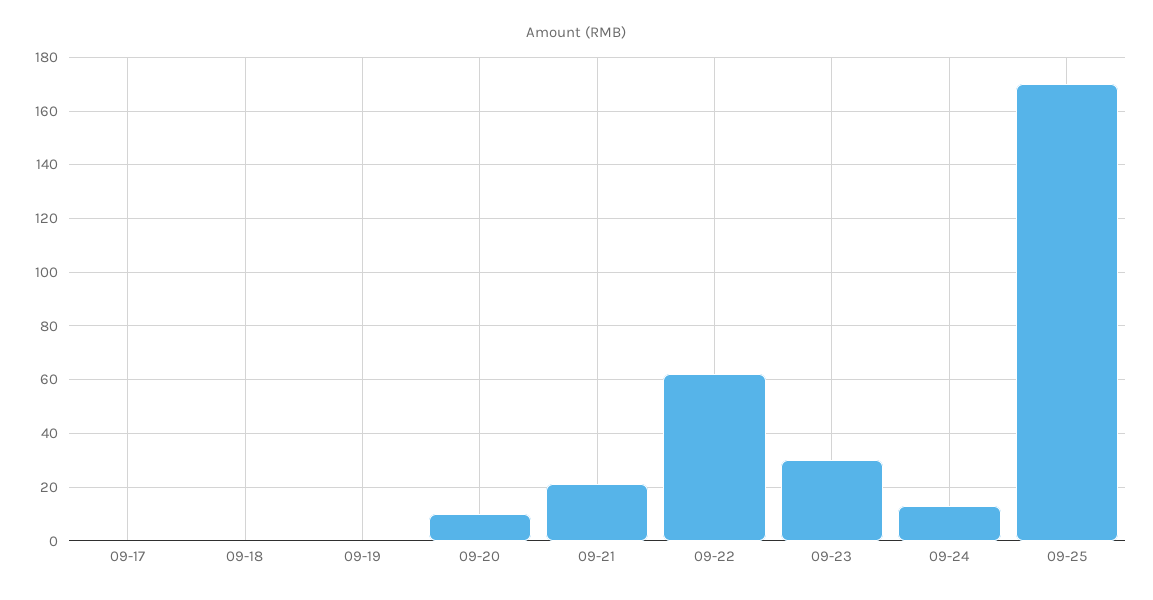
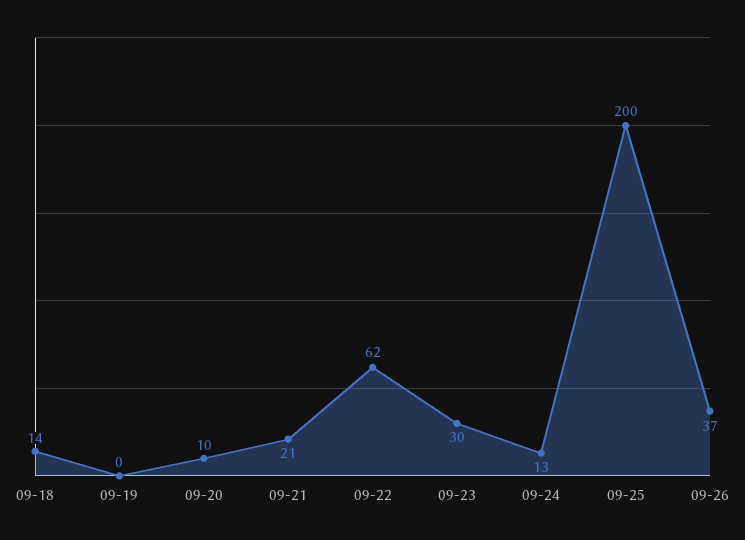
09-17: 0 -> none
09-18: 0 -> 14
09-25: 170 -> 200
09-26: none -> 37

